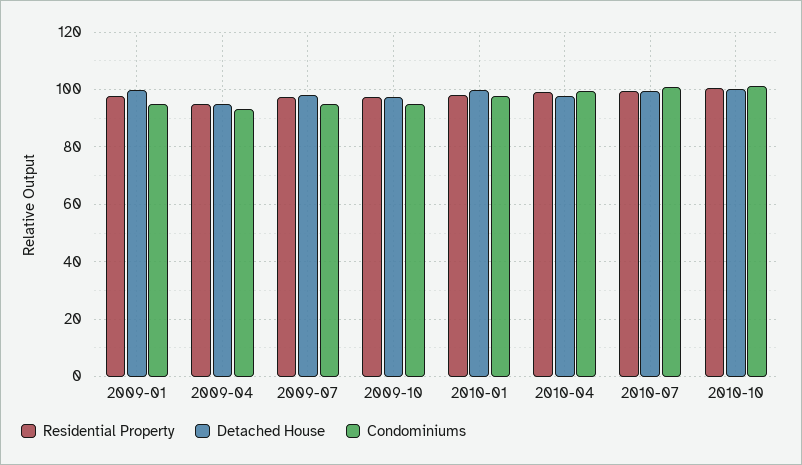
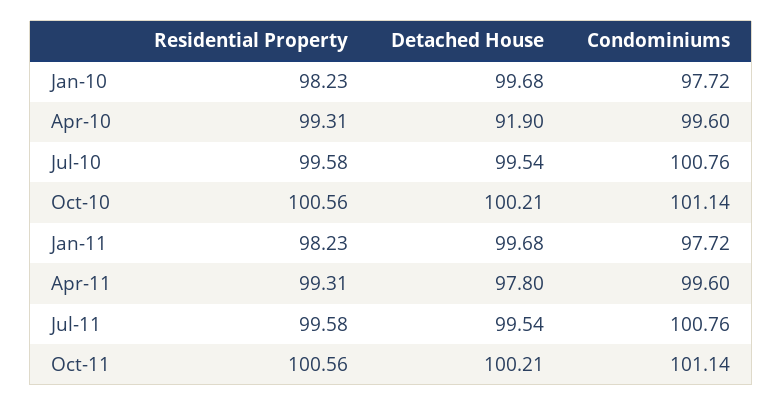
Residential Property, 2009-01: 97.5 -> none
Detached House, 2009-01: 100 -> none
Condominiums, 2009-01: 95 -> none
Residential Property, 2009-04: 95 -> none
Detached House, 2009-04: 95 -> none
Condominiums, 2009-04: 92.5 -> none
Residential Property, 2009-07: 97.5 -> none
Detached House, 2009-07: 97.5 -> none
Condominiums, 2009-07: 95 -> none
Residential Property, 2009-10: 97.5 -> none
Detached House, 2009-10: 97.5 -> none
Condominiums, 2009-10: 95 -> none
Detached House, 2010-04: 97.5 -> 91.9
Residential Property, Jan-11: none -> 98.23
Detached House, Jan-11: none -> 99.68
Condominiums, Jan-11: none -> 97.72
Residential Property, Apr-11: none -> 99.31
Detached House, Apr-11: none -> 97.8
Condominiums, Apr-11: none -> 99.6
Residential Property, Jul-11: none -> 99.58
Detached House, Jul-11: none -> 99.54
Condominiums, Jul-11: none -> 100.76
Residential Property, Oct-11: none -> 100.56
Detached House, Oct-11: none -> 100.21
Condominiums, Oct-11: none -> 101.14

